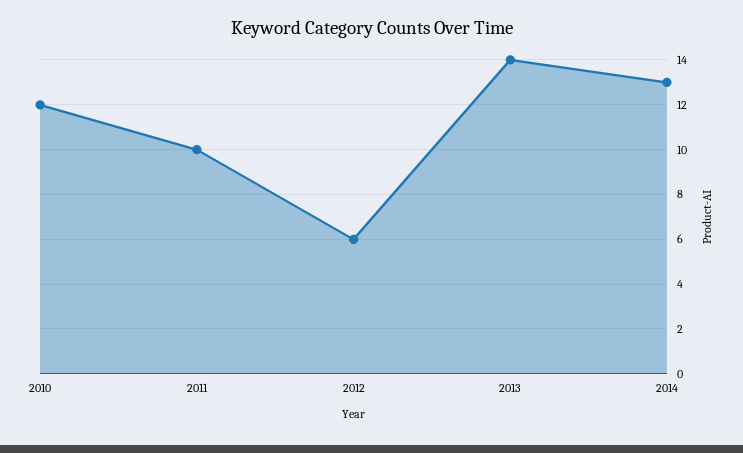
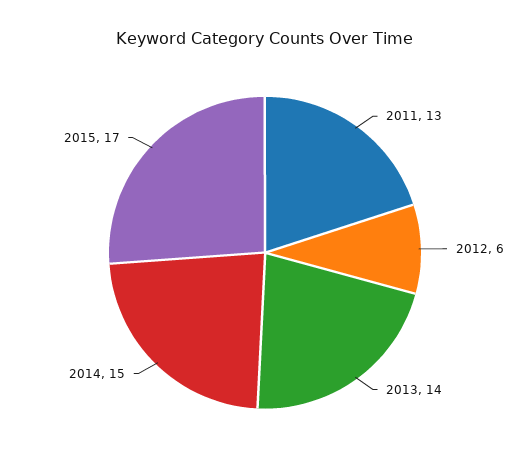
2010: 12 -> none
2011: 10 -> 13
2014: 13 -> 15
2015: none -> 17

